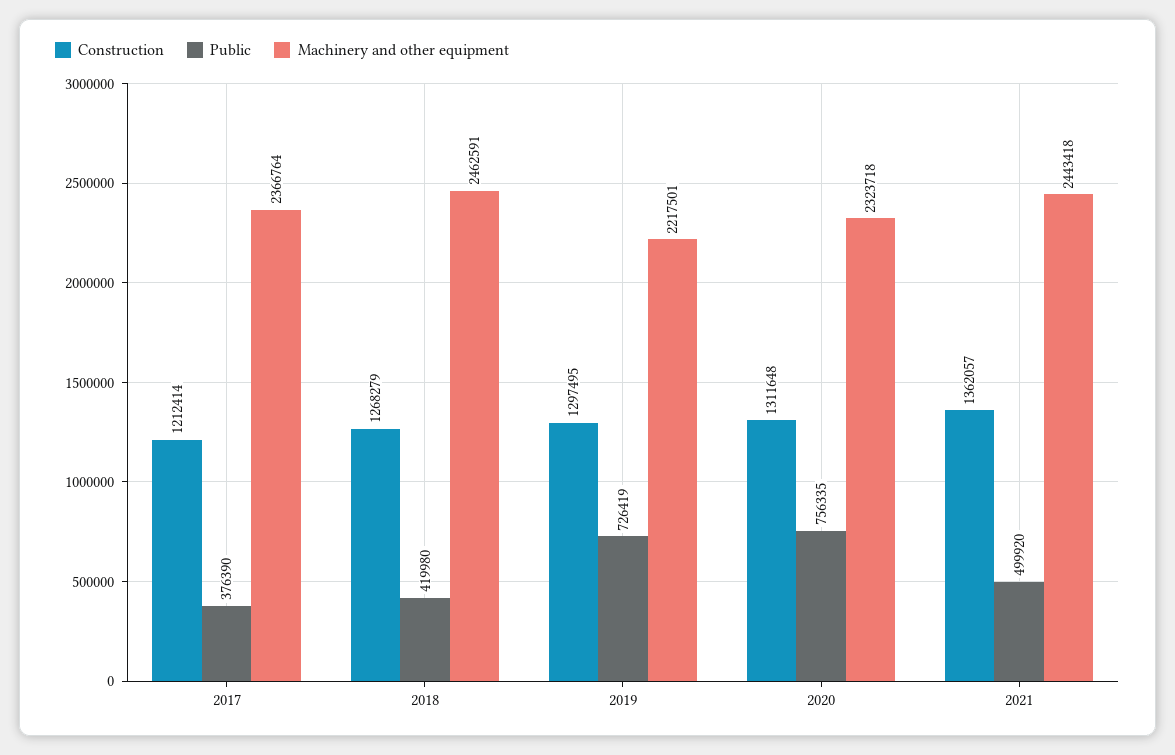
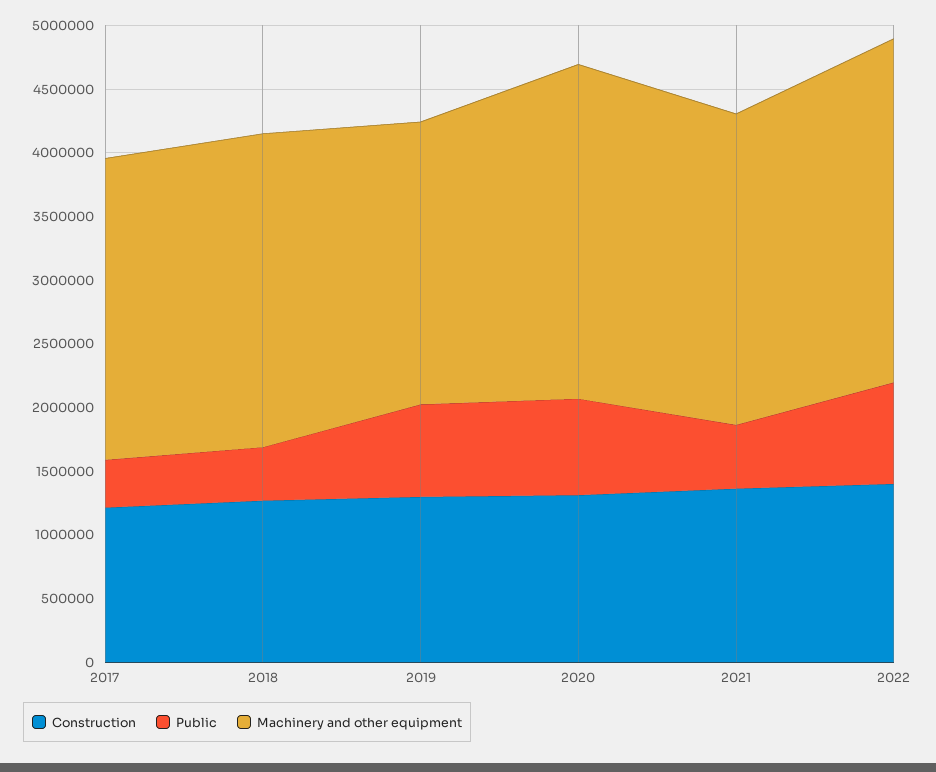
Machinery and other equipment, 2020: 2323718 -> 2600000
Construction, 2022: none -> 1400000
Public, 2022: none -> 800000
Machinery and other equipment, 2022: none -> 2700000

